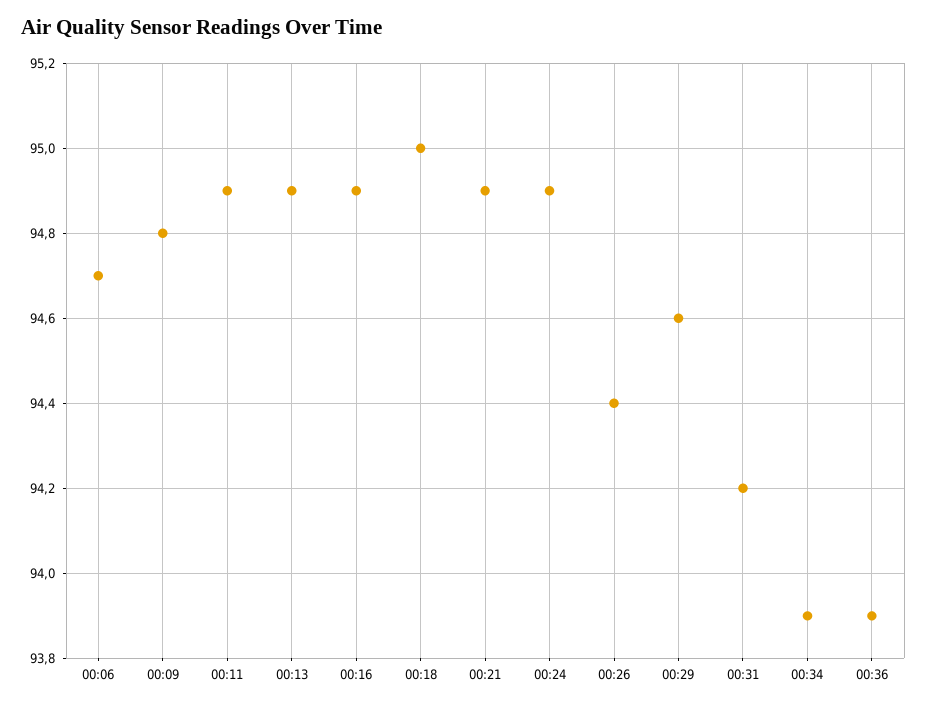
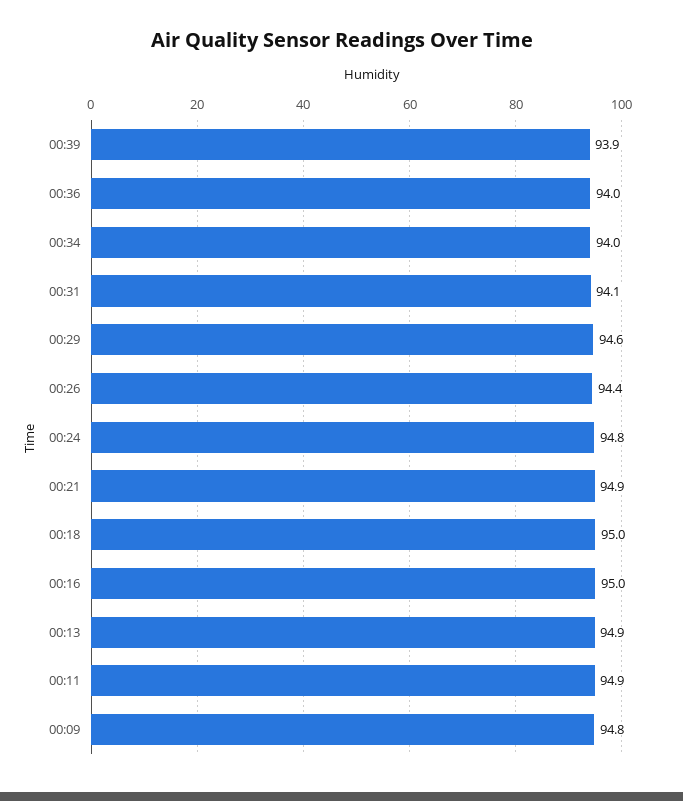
00:06: 94.7 -> none
00:16: 94.9 -> 95
00:24: 94.9 -> 94.8
00:31: 94.2 -> 94.1
00:34: 93.9 -> 94
00:36: 93.9 -> 94
00:39: none -> 93.9

